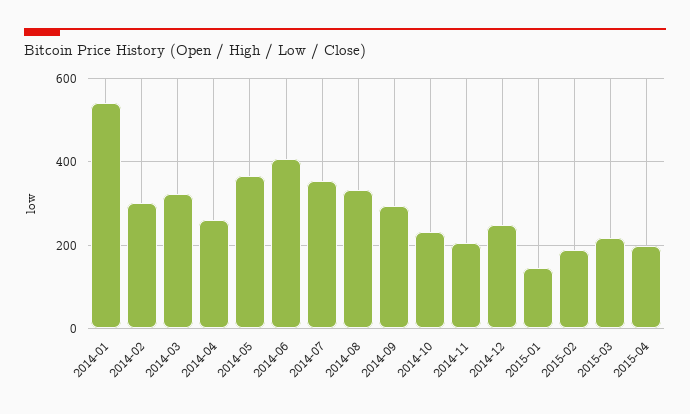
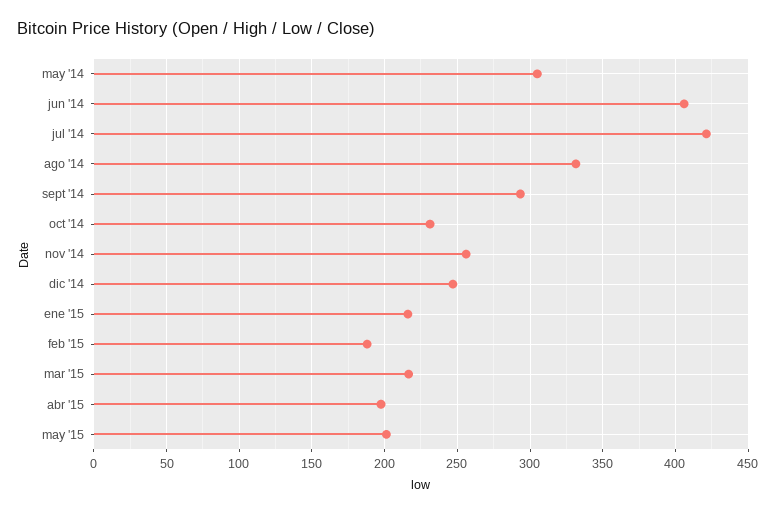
2014-01: 540 -> none
2014-02: 300 -> none
2014-03: 320 -> none
2014-04: 260 -> none
2014-05: 360 -> 305
2014-07: 360 -> 420
2014-11: 200 -> 255
2015-01: 140 -> 215
may '15: none -> 200

